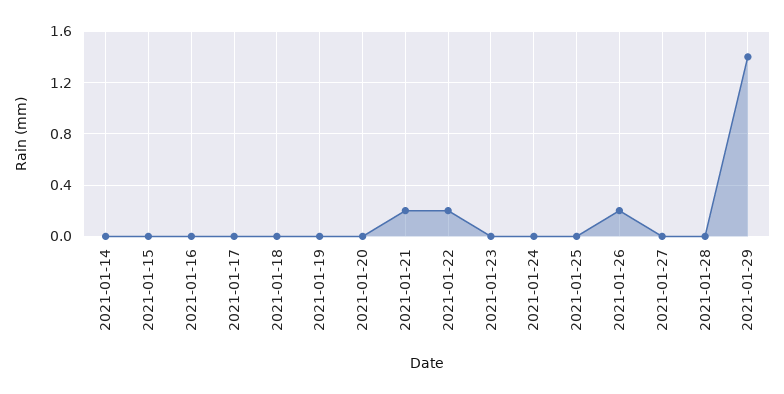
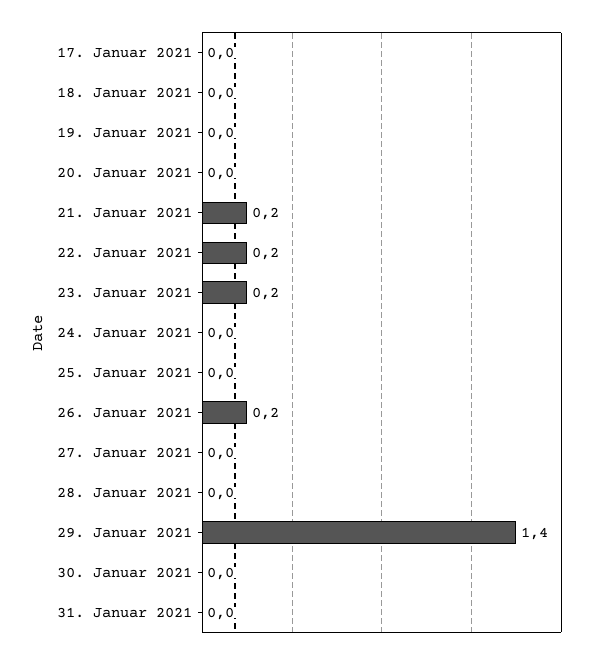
2021-01-14: 0 -> none
2021-01-15: 0 -> none
2021-01-16: 0 -> none
2021-01-23: 0 -> 0.2
30. Januar 2021: none -> 0
31. Januar 2021: none -> 0

